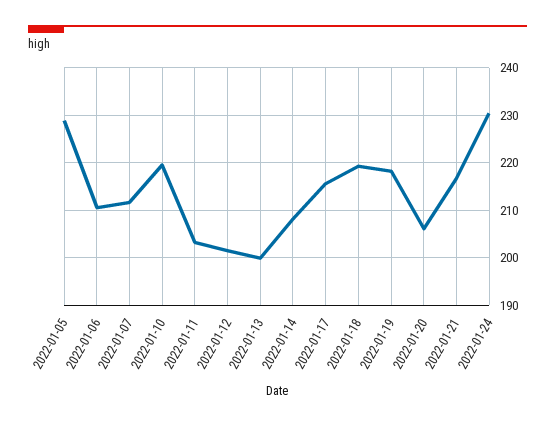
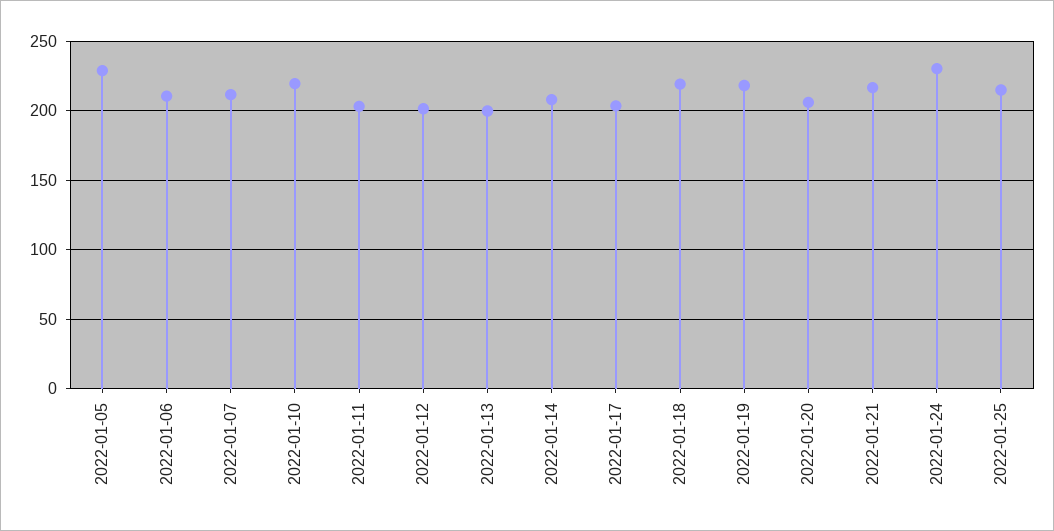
2022-01-17: 216 -> 205
2022-01-25: none -> 215

